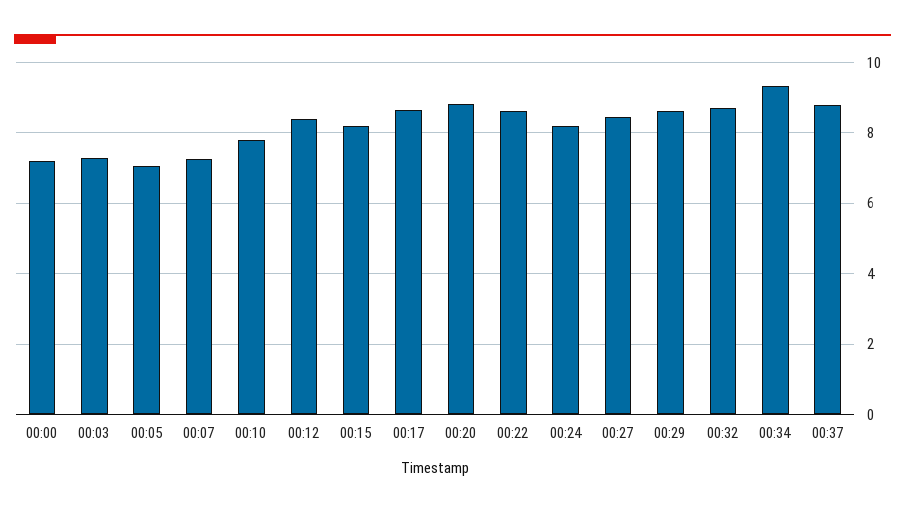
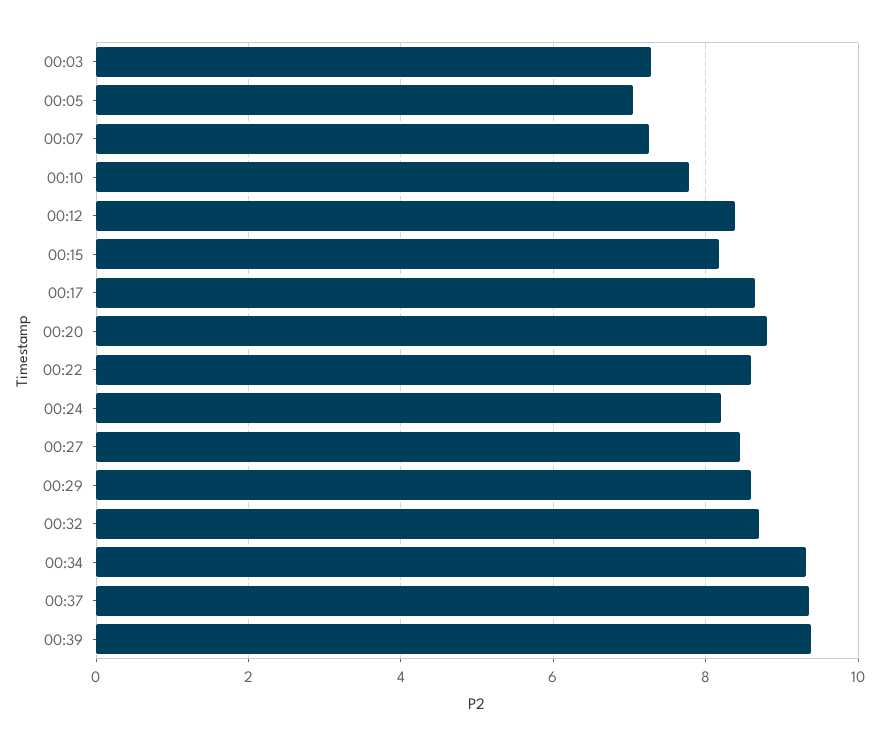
00:00: 7.2 -> none
00:37: 8.8 -> 9.4
00:39: none -> 9.4

